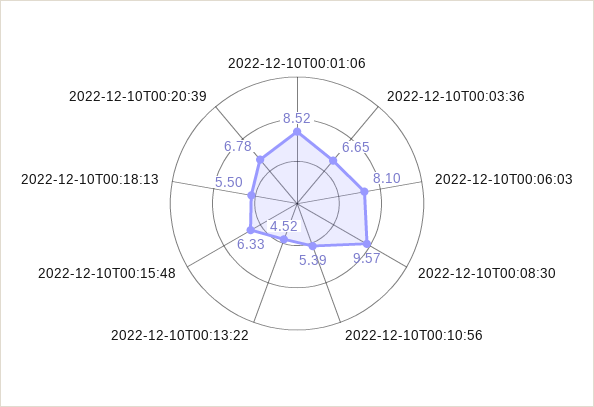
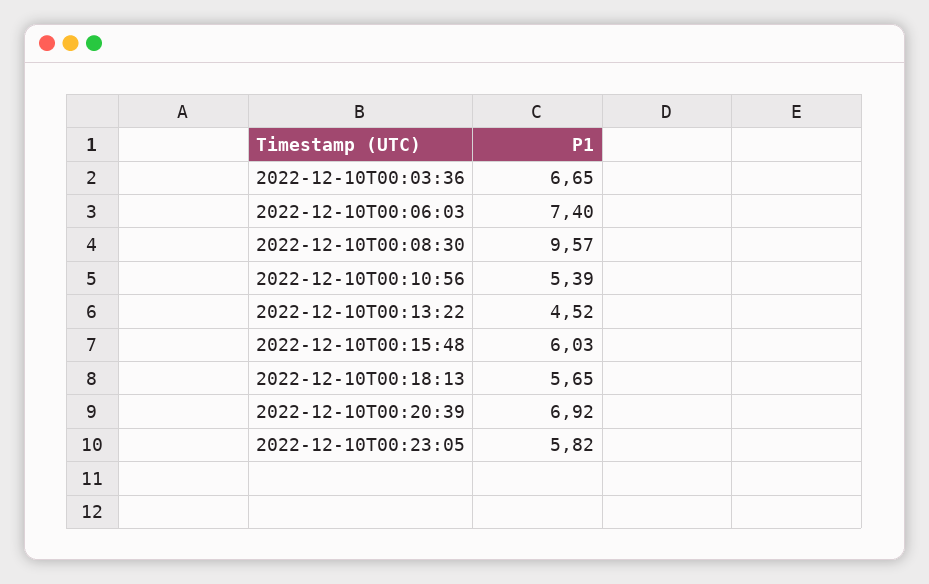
2022-12-10T00:01:06: 8.52 -> none
2022-12-10T00:06:03: 8.1 -> 7.4
2022-12-10T00:15:48: 6.33 -> 6.03
2022-12-10T00:18:13: 5.5 -> 5.65
2022-12-10T00:20:39: 6.78 -> 6.92
2022-12-10T00:23:05: none -> 5.82

